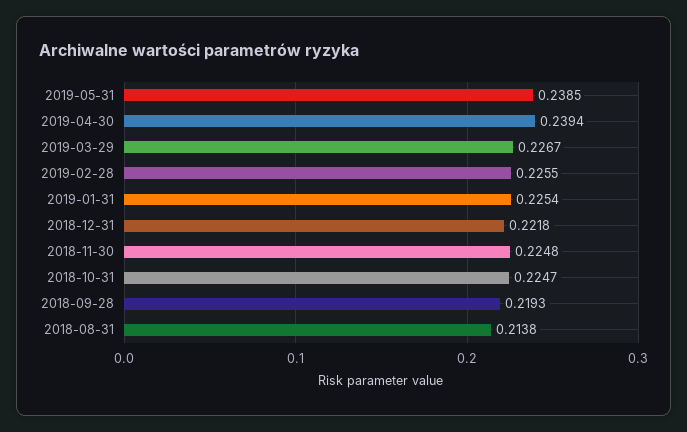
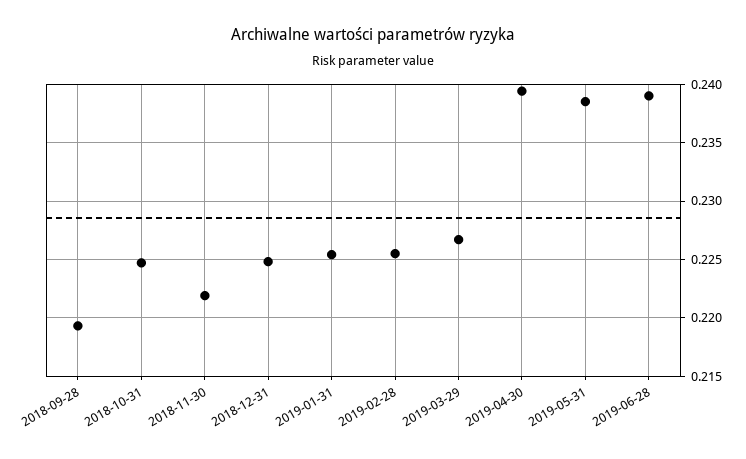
2018-12-31: 0.2218 -> 0.225
2018-11-30: 0.2248 -> 0.222
2018-08-31: 0.2138 -> none
2019-06-28: none -> 0.239

